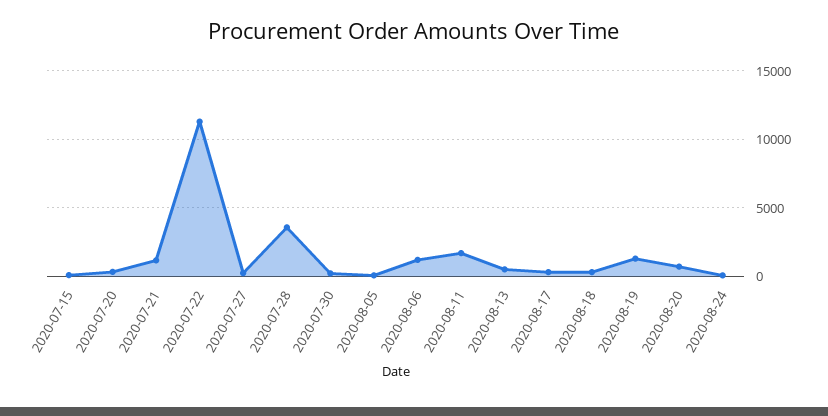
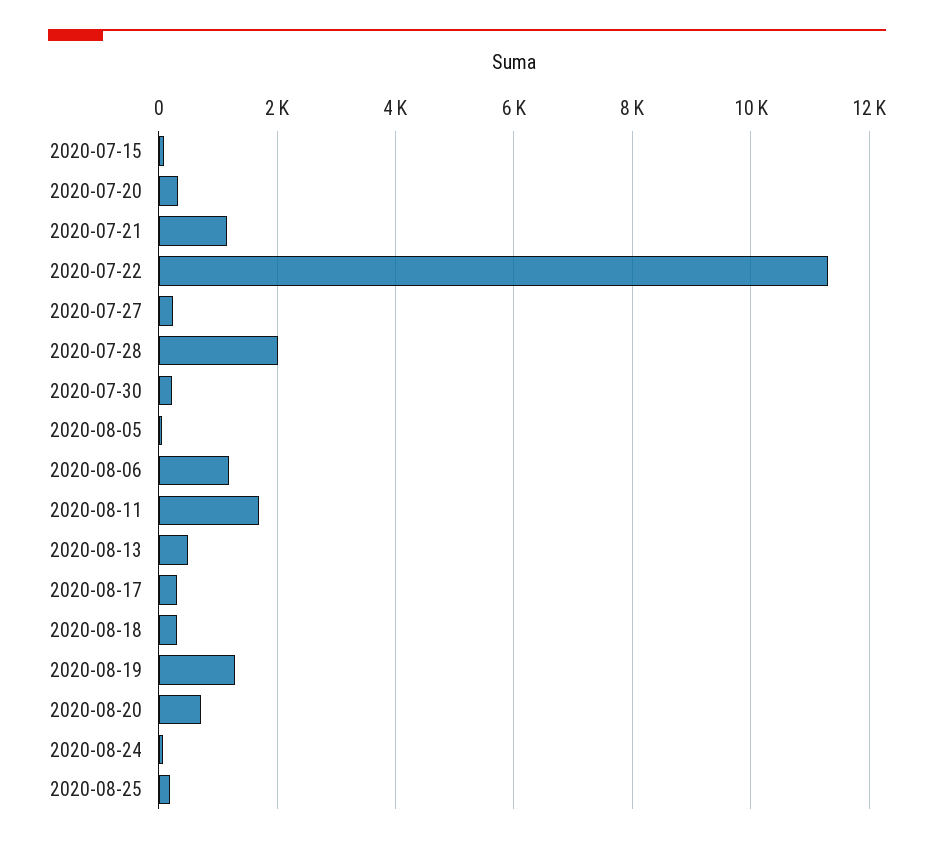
2020-07-28: 3500 -> 2000
2020-08-25: none -> 200

